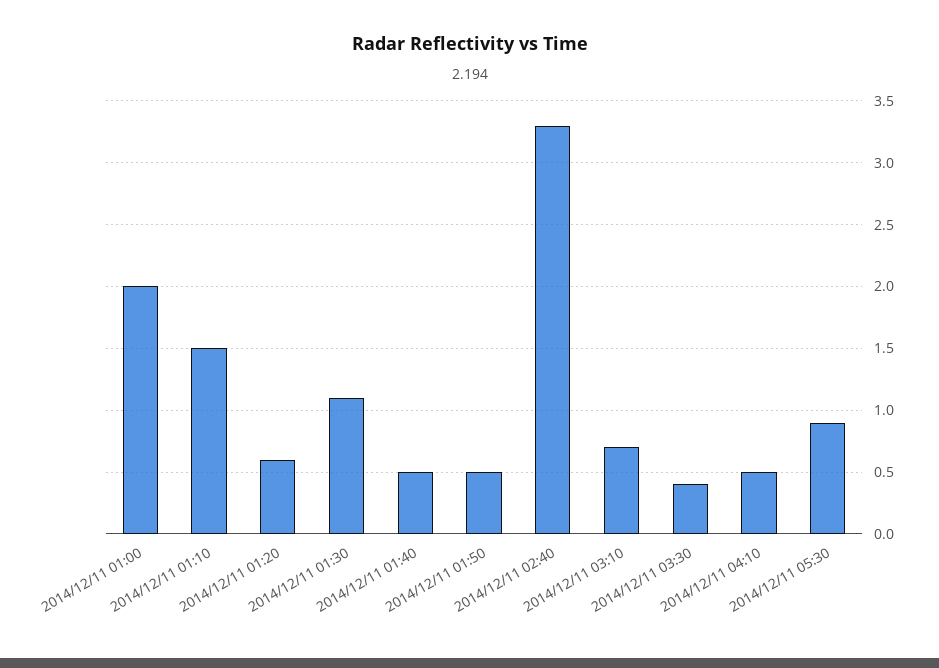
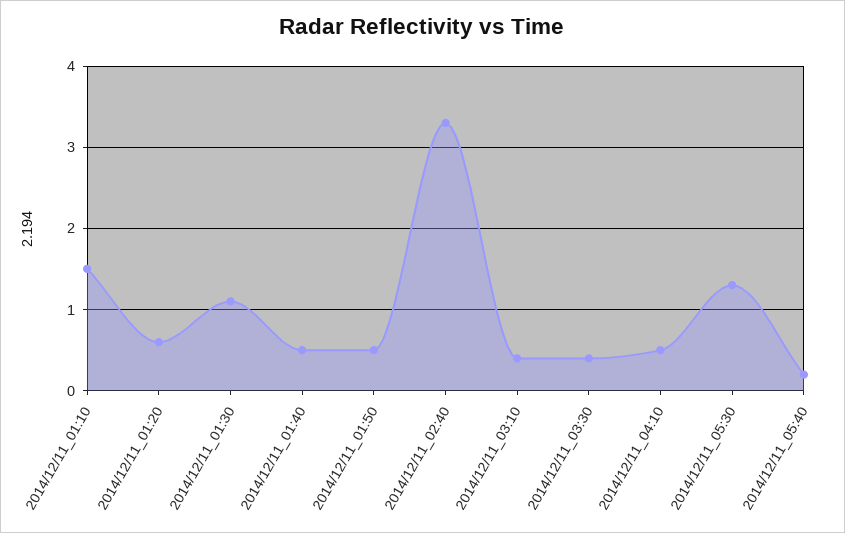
2014/12/11 01:00: 2 -> none
2014/12/11 03:10: 0.7 -> 0.4
2014/12/11 05:30: 0.9 -> 1.3
2014/12/11_05:40: none -> 0.2

